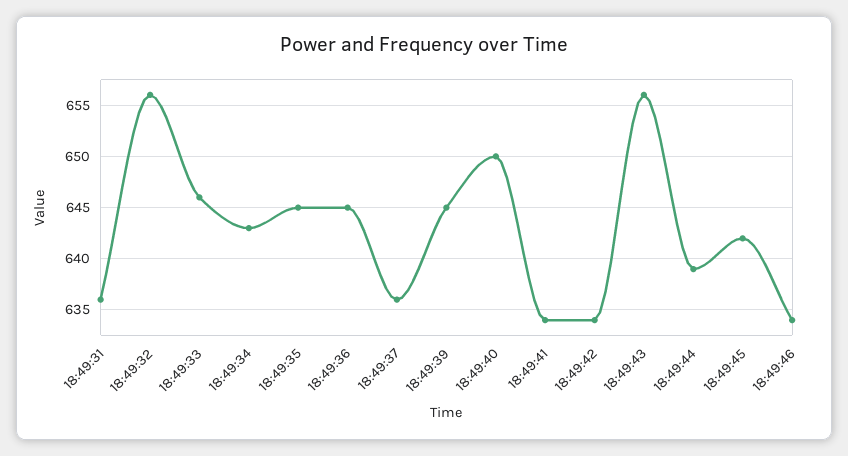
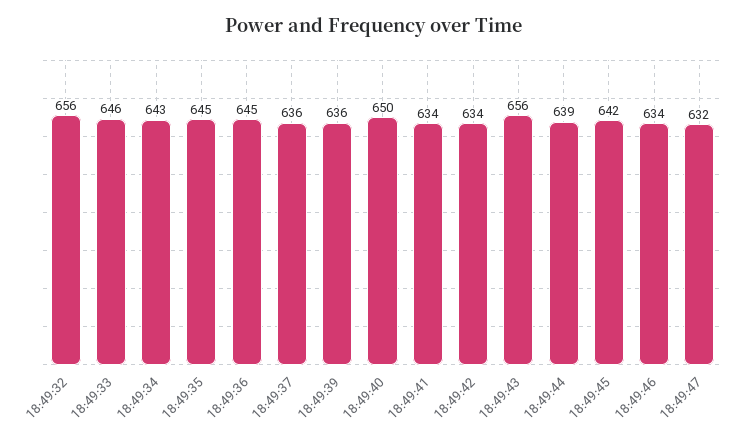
18:49:31: 636 -> none
18:49:39: 645 -> 636
18:49:47: none -> 632

